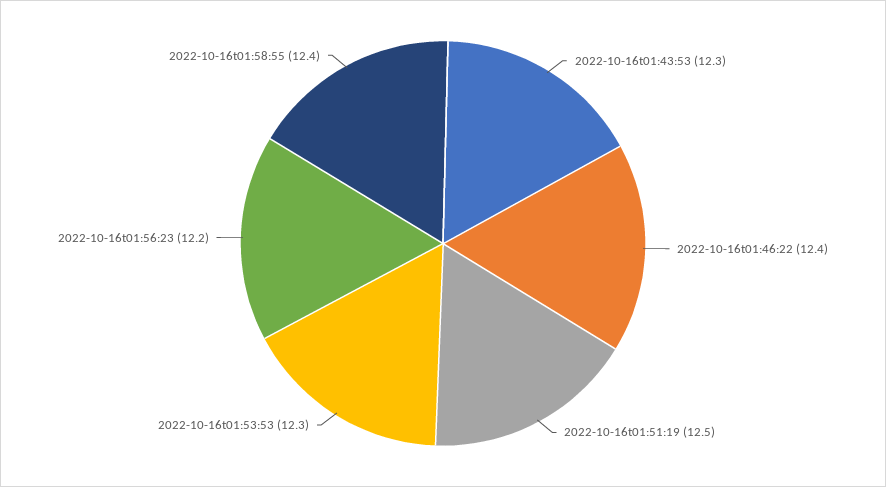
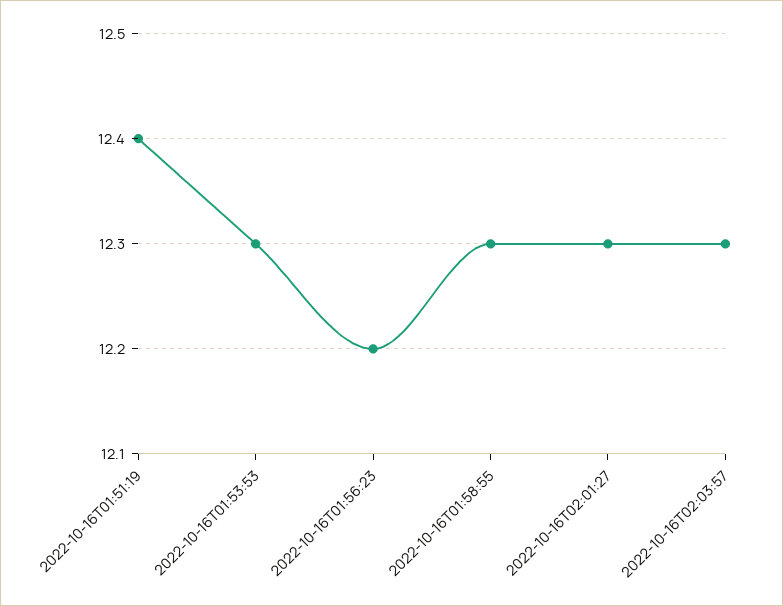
2022-10-16t01:43:53: 12.3 -> none
2022-10-16t01:46:22: 12.4 -> none
2022-10-16t01:51:19: 12.5 -> 12.4
2022-10-16t01:58:55: 12.4 -> 12.3
2022-10-16T02:01:27: none -> 12.3
2022-10-16T02:03:57: none -> 12.3

